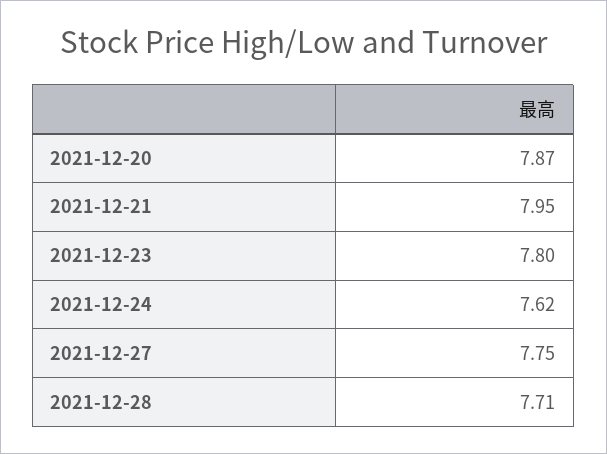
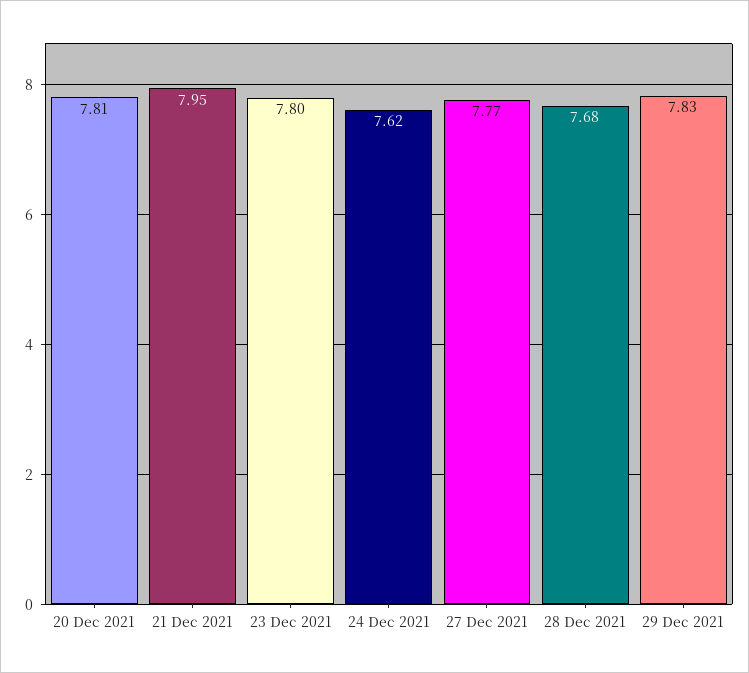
2021-12-20: 7.87 -> 7.81
2021-12-27: 7.75 -> 7.77
2021-12-28: 7.71 -> 7.68
29 Dec 2021: none -> 7.83

